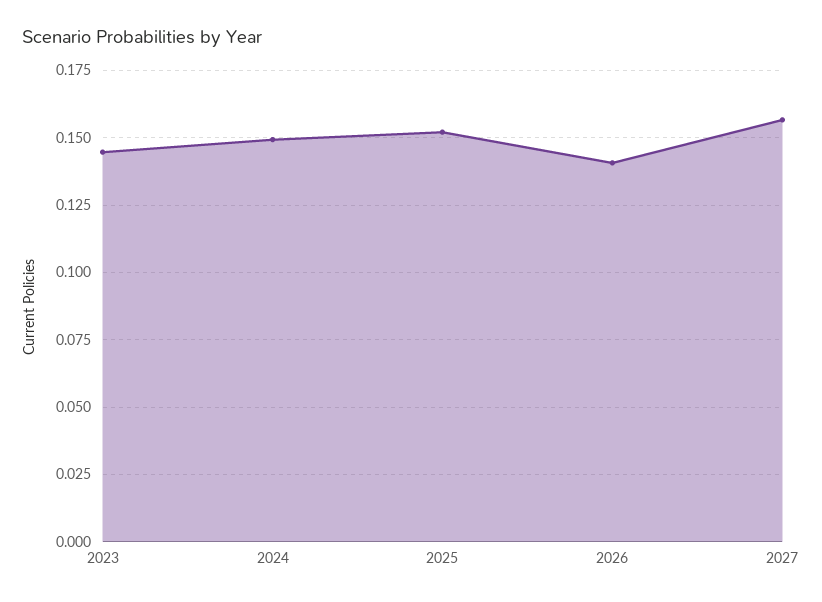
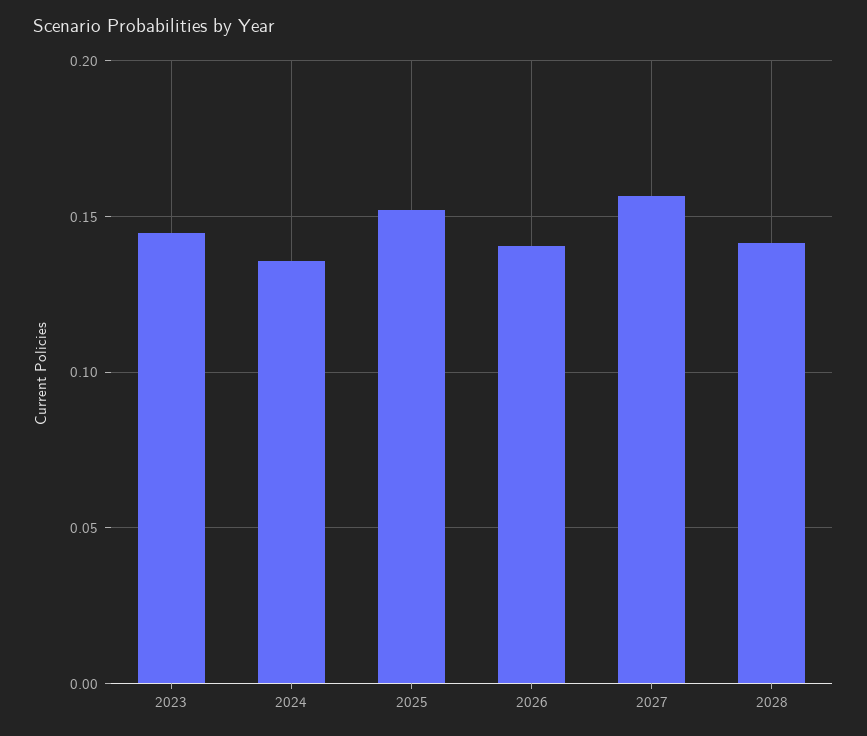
2024: 0.15 -> 0.135
2028: none -> 0.14

